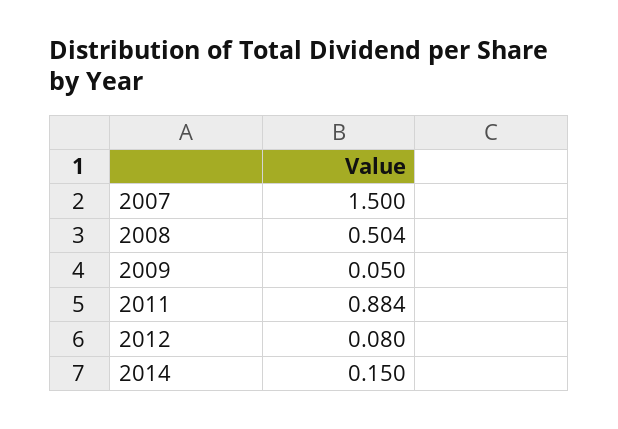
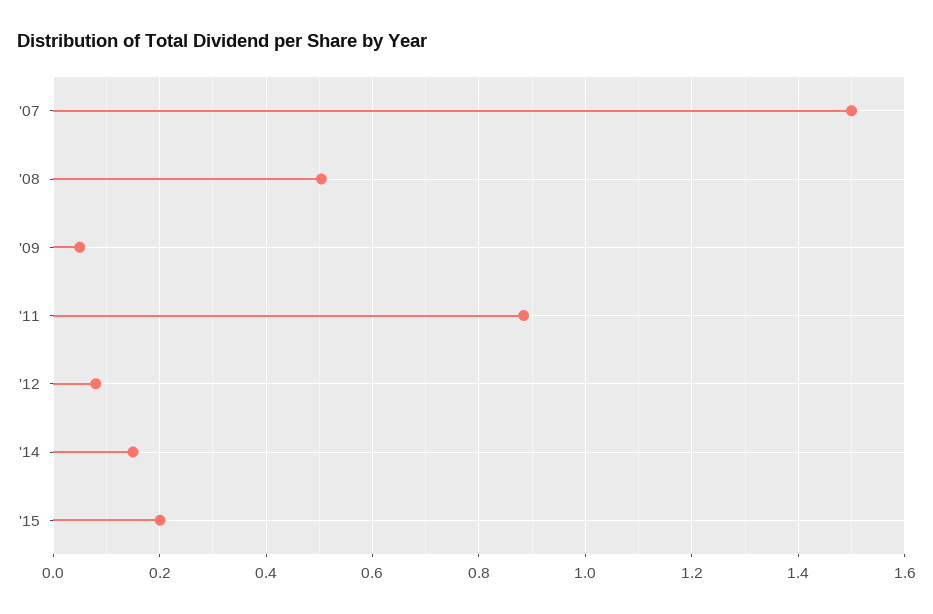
'15: none -> 0.2

